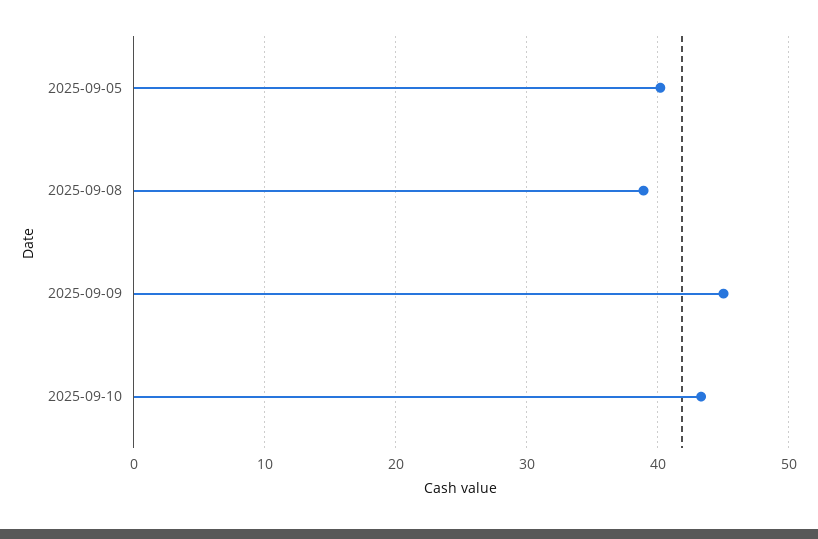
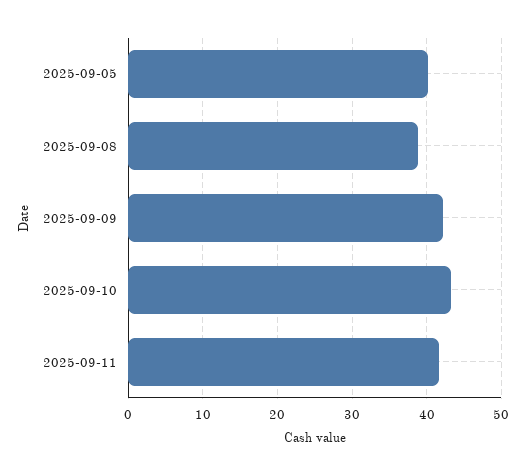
2025-09-09: 45 -> 42
2025-09-11: none -> 42

